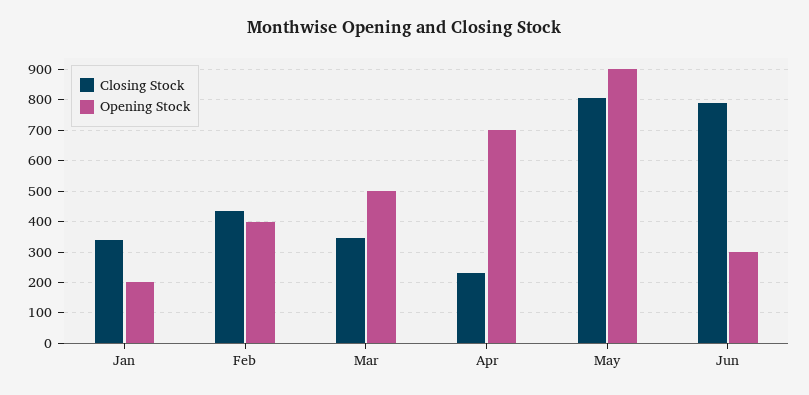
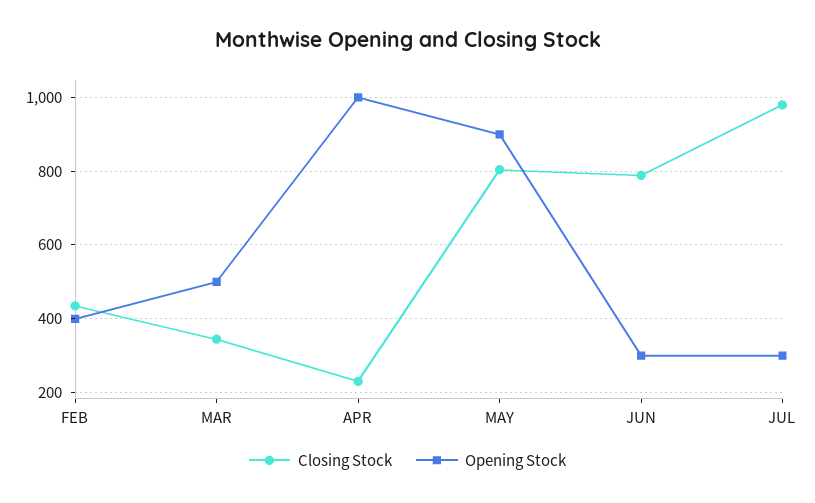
Closing Stock, Jan: 340 -> none
Opening Stock, Jan: 200 -> none
Opening Stock, Apr: 700 -> 1000
Closing Stock, JUL: none -> 980
Opening Stock, JUL: none -> 300

